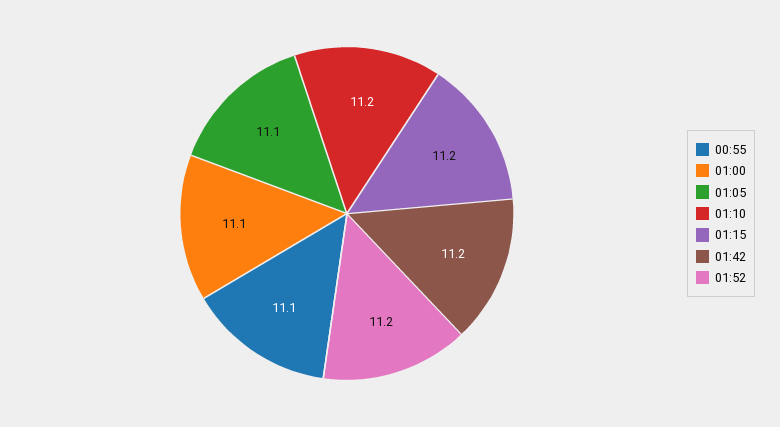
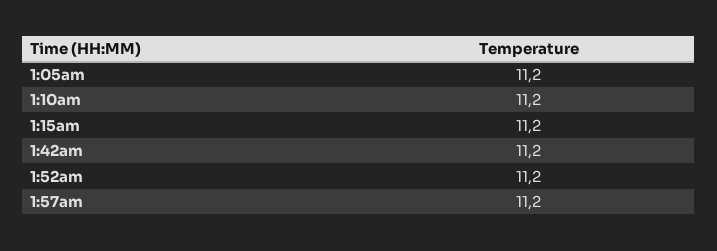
00:55: 11.1 -> none
01:00: 11.1 -> none
01:05: 11.1 -> 11.2
1:57am: none -> 11.2

